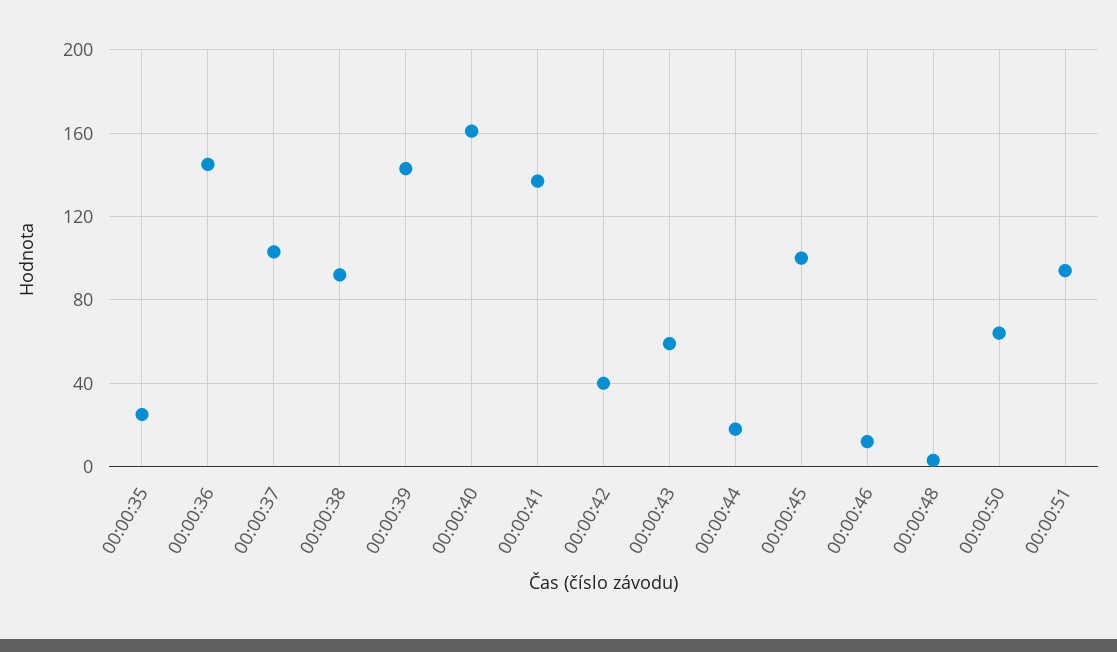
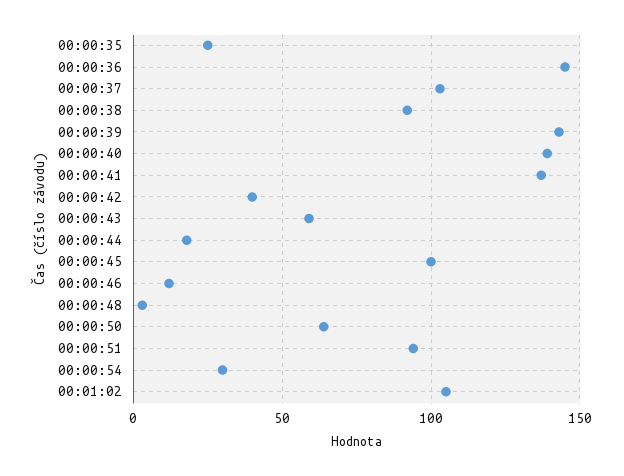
00:00:40: 160 -> 140
00:00:54: none -> 30
00:01:02: none -> 105

